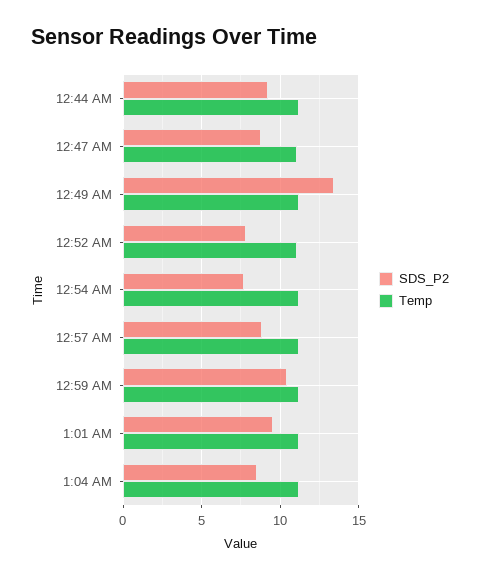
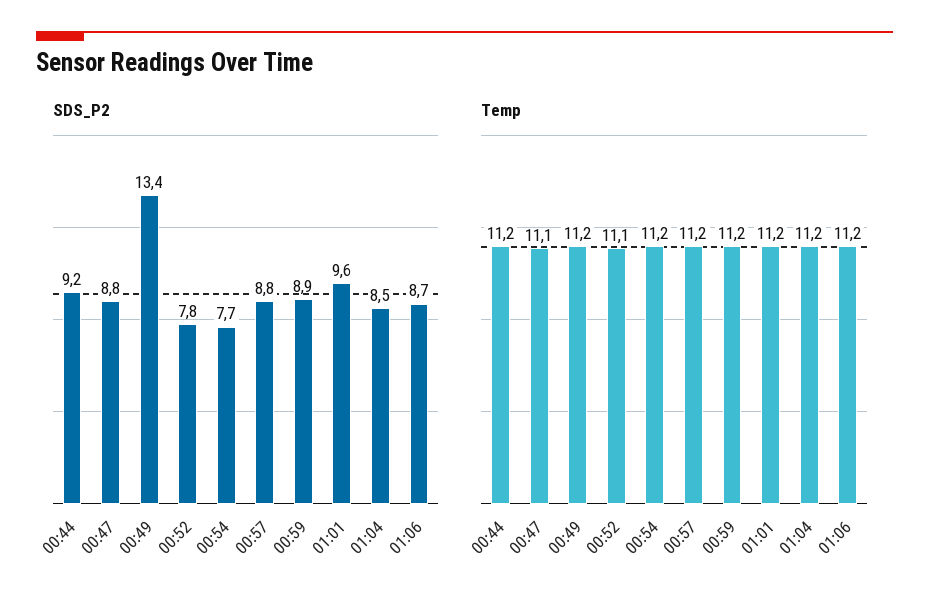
SDS_P2, 12:59 AM: 10.5 -> 8.9
SDS_P2, 01:06: none -> 8.7
Temp, 01:06: none -> 11.2

